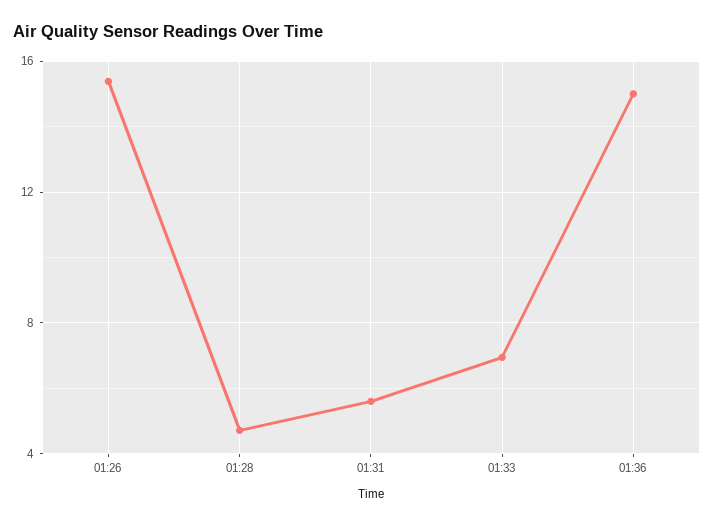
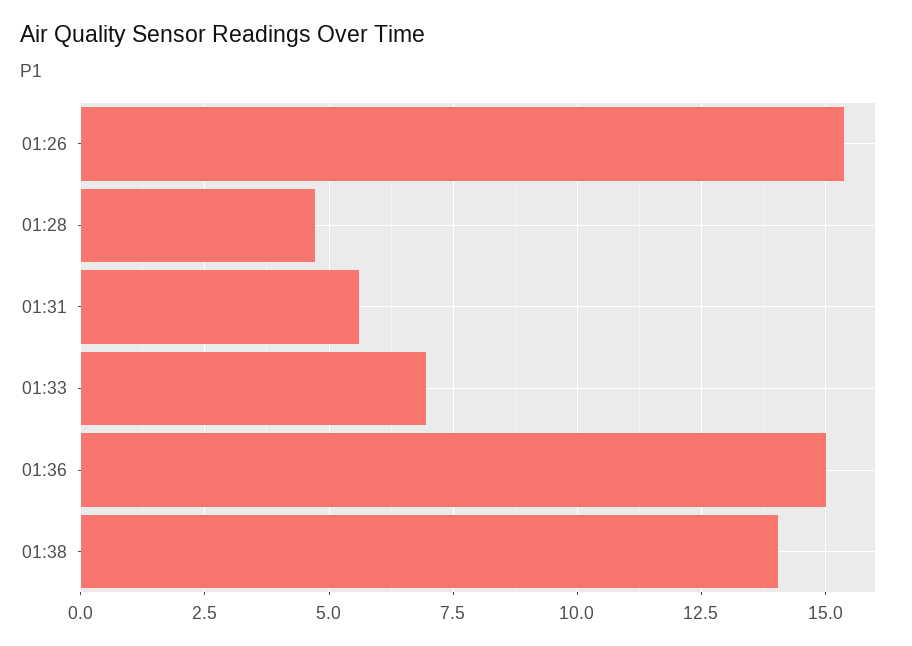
01:38: none -> 14

